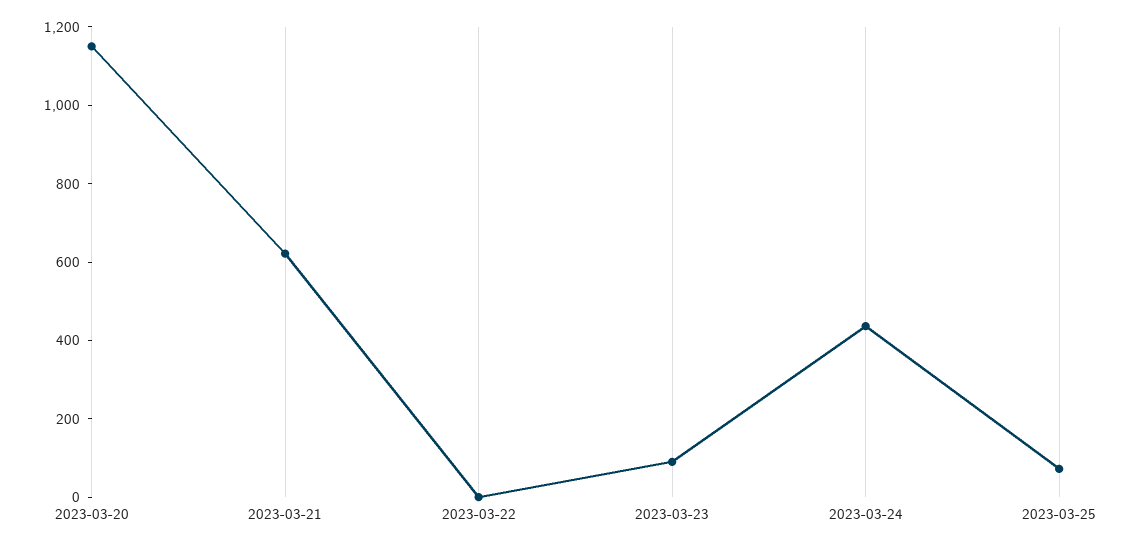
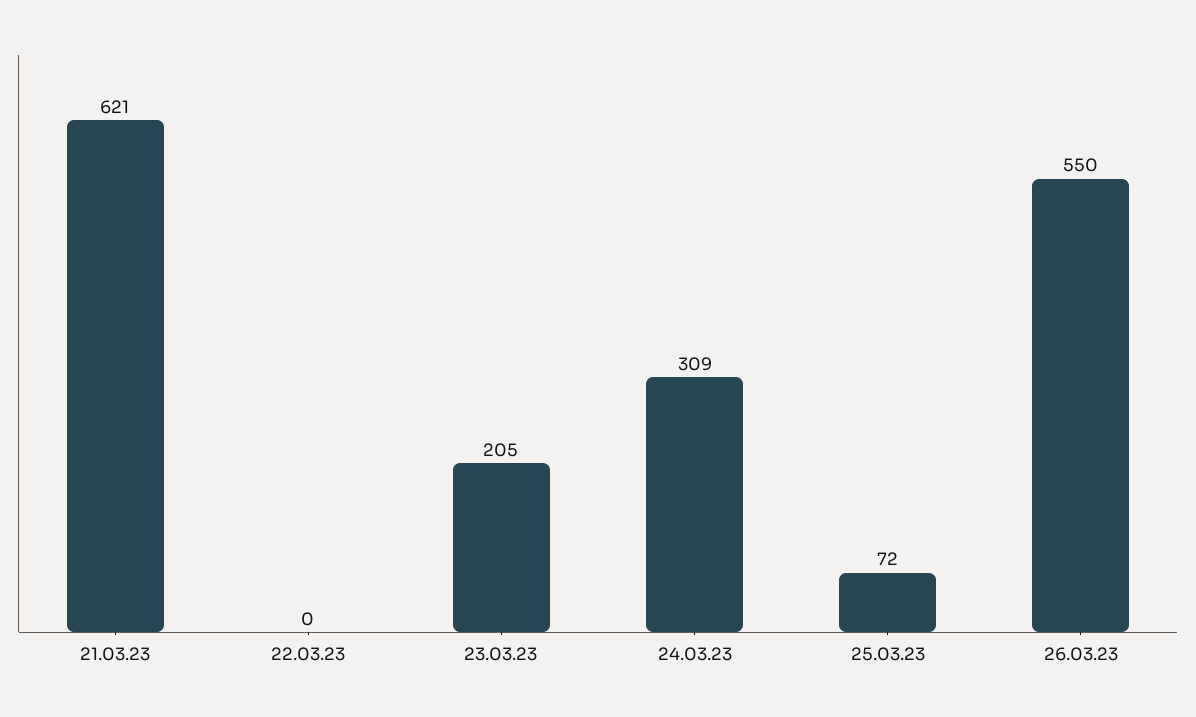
2023-03-20: 1150 -> none
2023-03-23: 100 -> 205
2023-03-24: 450 -> 309
26.03.23: none -> 550

